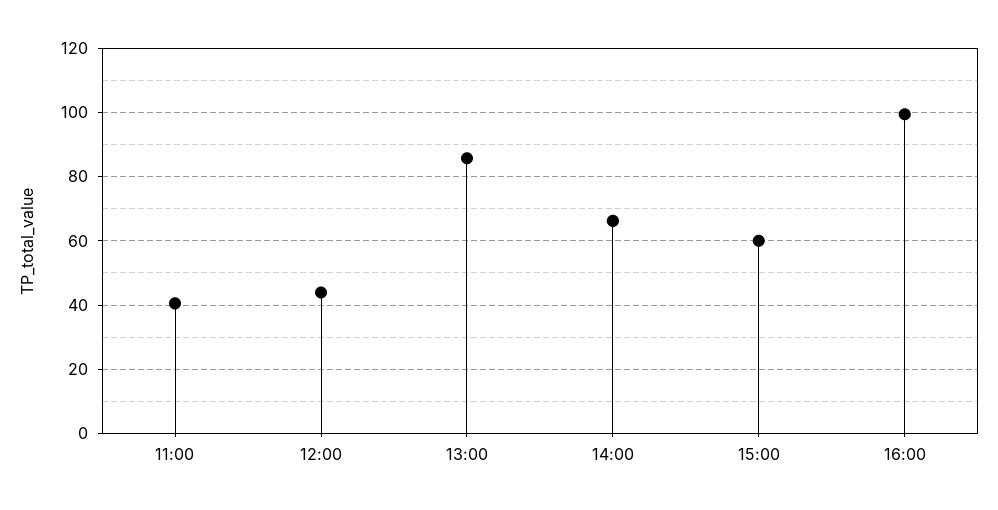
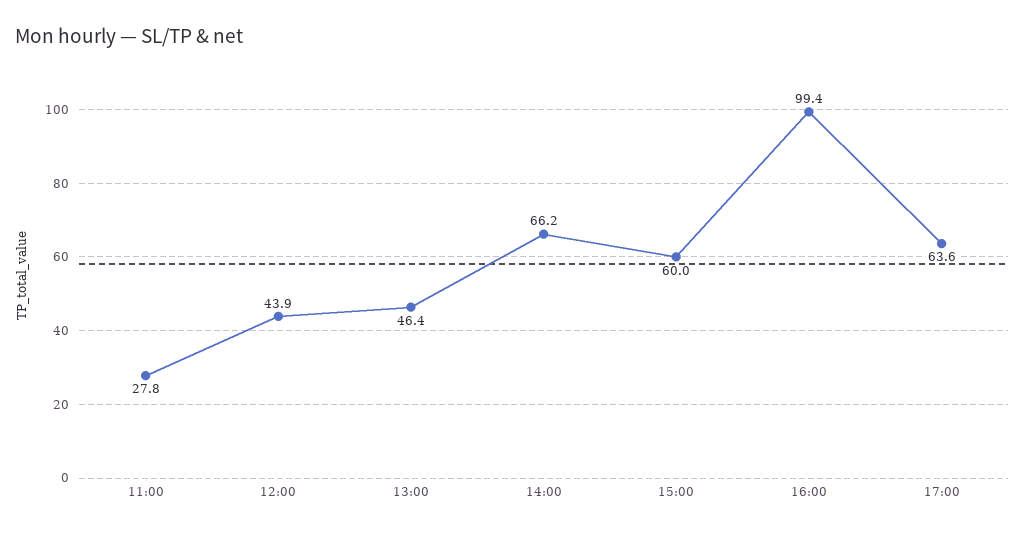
11:00: 40 -> 27.8
13:00: 86 -> 46.4
17:00: none -> 63.6

